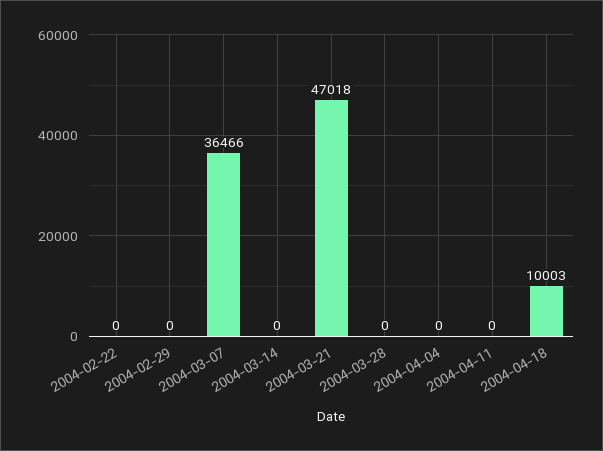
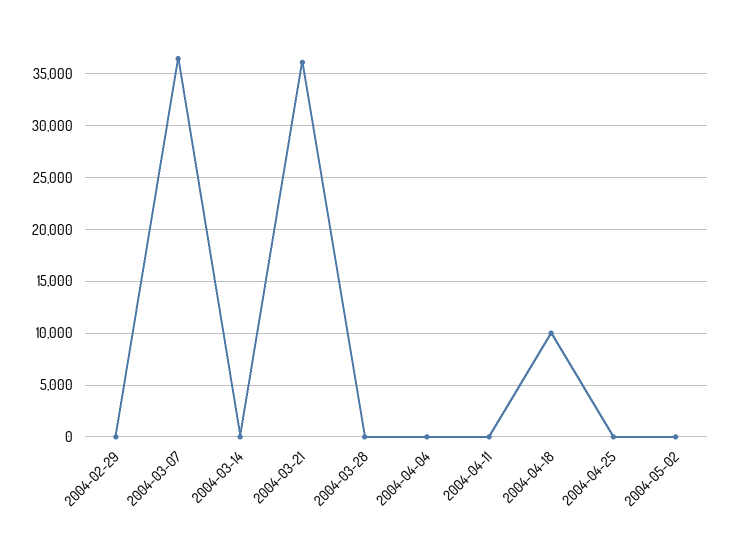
2004-02-22: 0 -> none
2004-03-21: 47018 -> 36000
2004-04-25: none -> 0
2004-05-02: none -> 0

